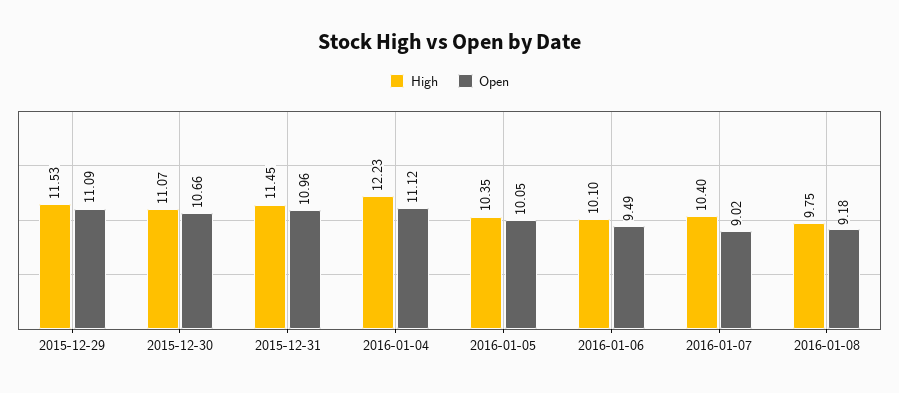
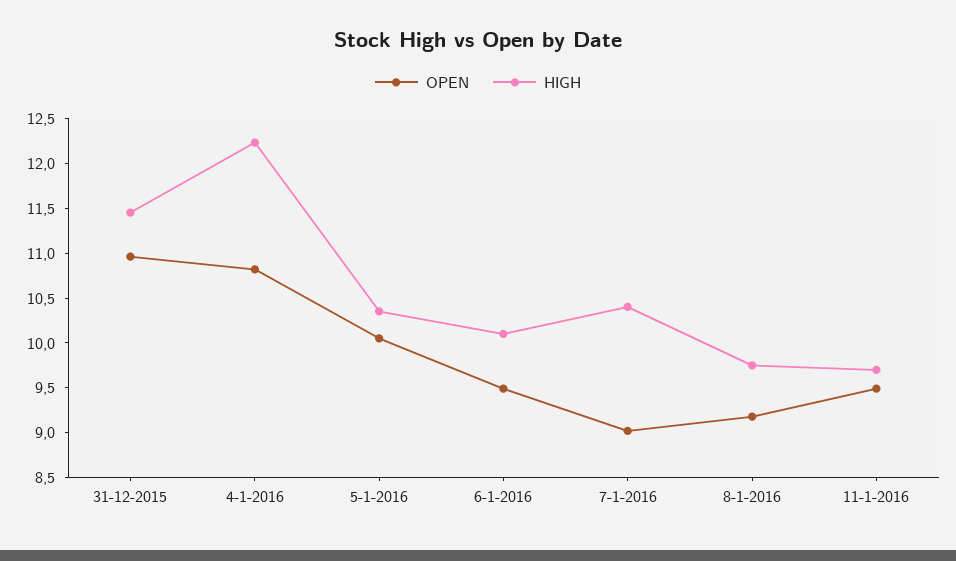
High, 2015-12-29: 11.53 -> none
Open, 2015-12-29: 11.09 -> none
High, 2015-12-30: 11.07 -> none
Open, 2015-12-30: 10.66 -> none
Open, 2016-01-04: 11.12 -> 10.8
Open, 11-1-2016: none -> 9.5
High, 11-1-2016: none -> 9.7

